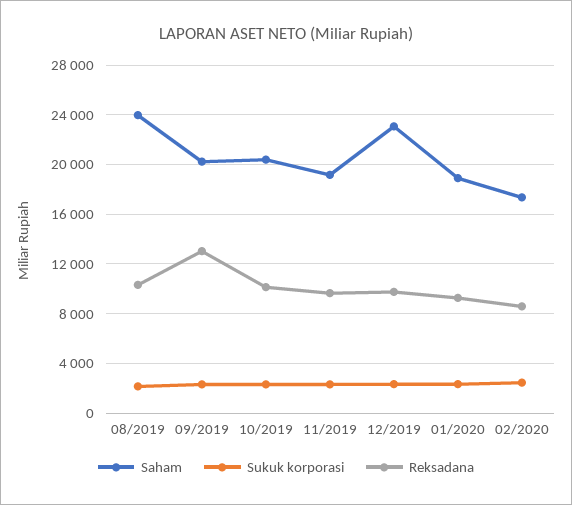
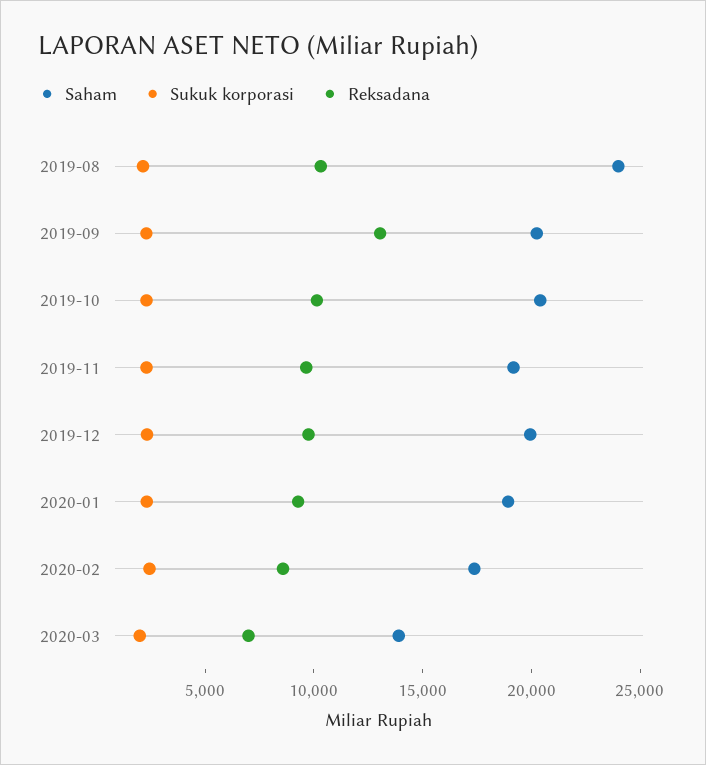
Saham, 12/2019: 23000 -> 20000
Saham, 2020-03: none -> 14000
Sukuk korporasi, 2020-03: none -> 2000
Reksadana, 2020-03: none -> 7000

